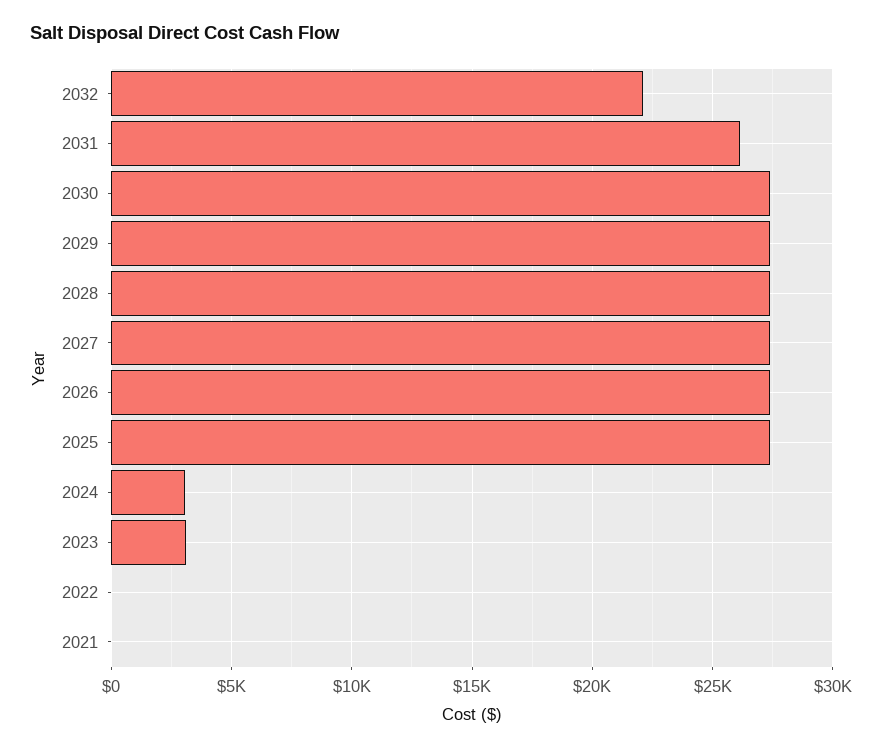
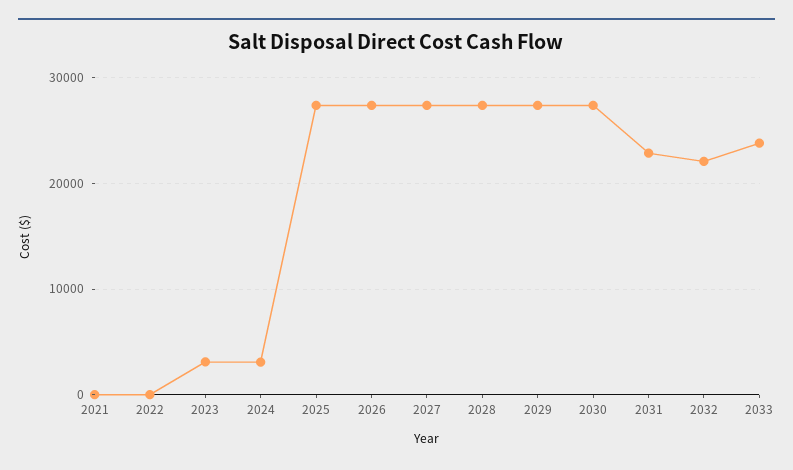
2031: 26000 -> 23000
2033: none -> 24000

